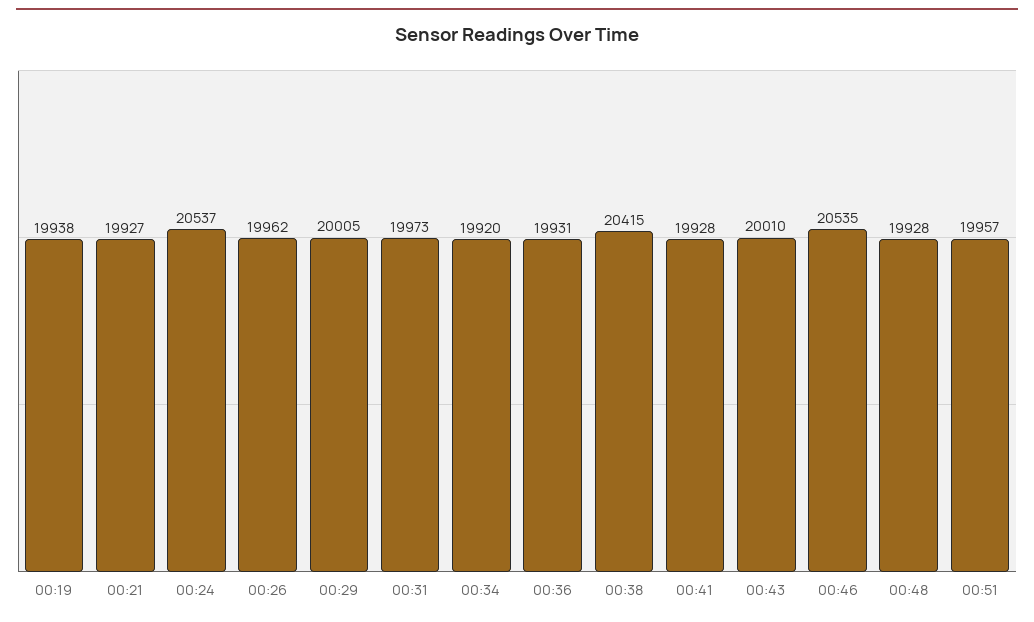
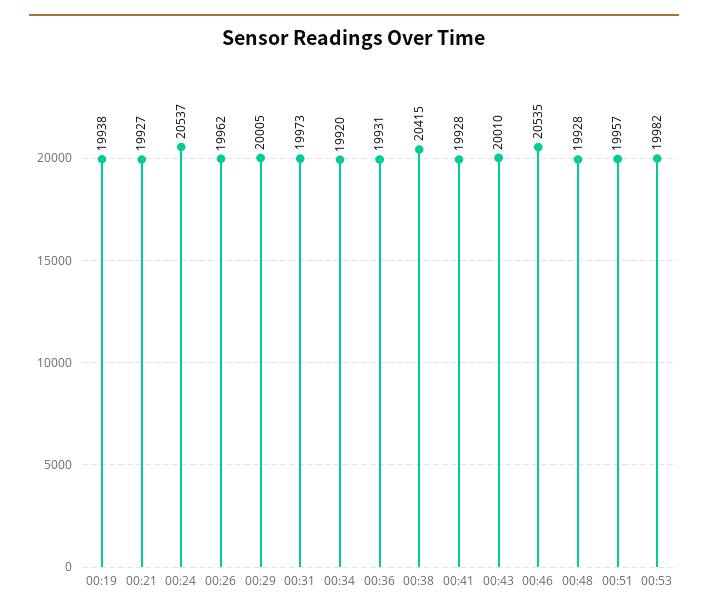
00:53: none -> 19982

